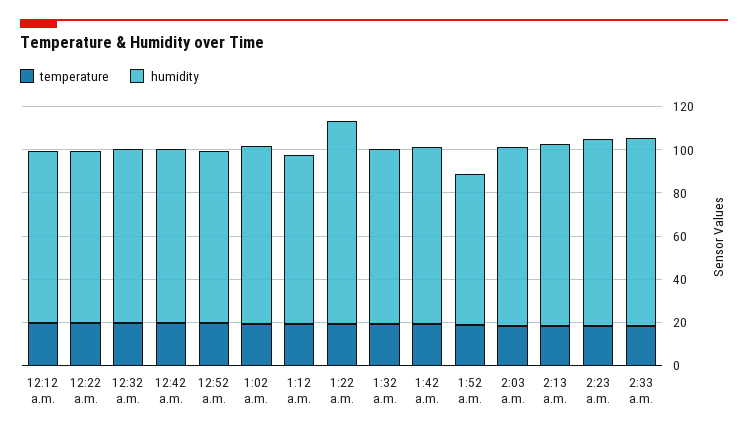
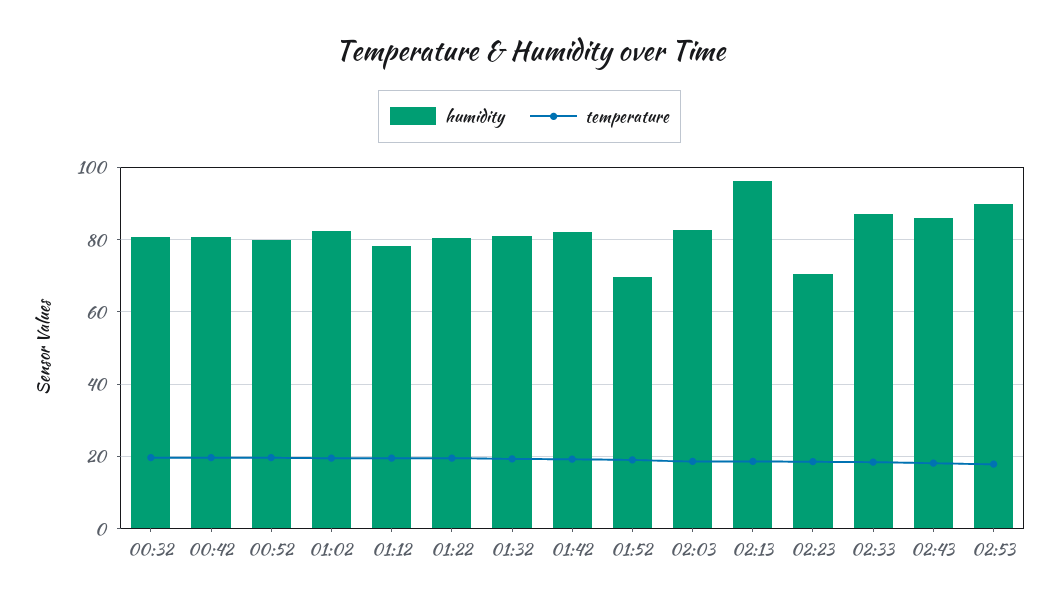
temperature, 12:12 a.m.: 20 -> none
humidity, 12:12 a.m.: 80 -> none
temperature, 12:22 a.m.: 20 -> none
humidity, 12:22 a.m.: 80 -> none
humidity, 1:22 a.m.: 95 -> 80
humidity, 2:13 a.m.: 85 -> 96
humidity, 2:23 a.m.: 85 -> 70
humidity, 02:43: none -> 86
temperature, 02:43: none -> 18
humidity, 02:53: none -> 90
temperature, 02:53: none -> 18

